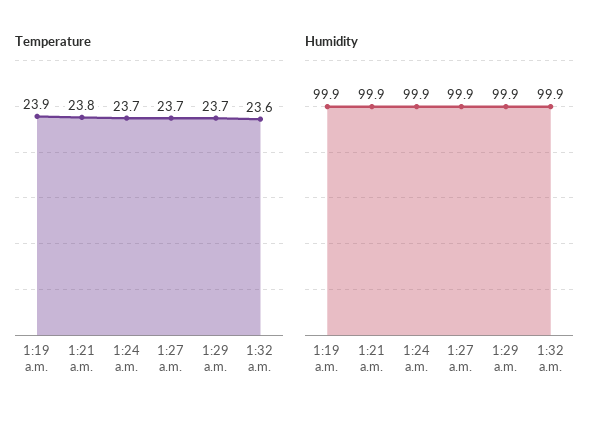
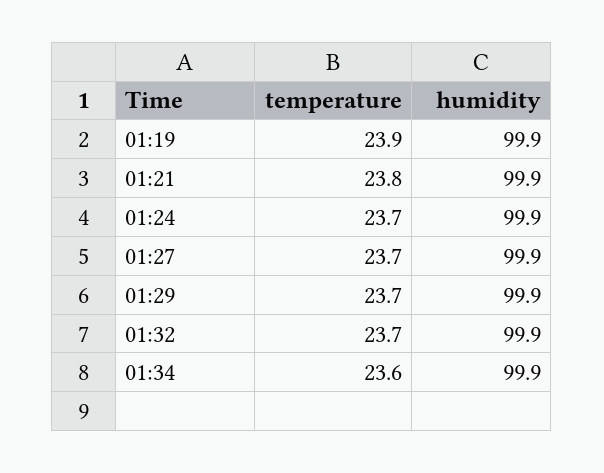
Temperature, 1:32 a.m.: 23.6 -> 23.7
Temperature, 01:34: none -> 23.6
Humidity, 01:34: none -> 99.9

